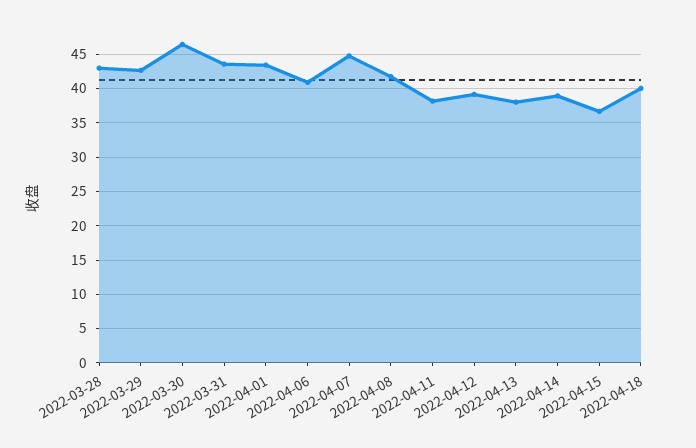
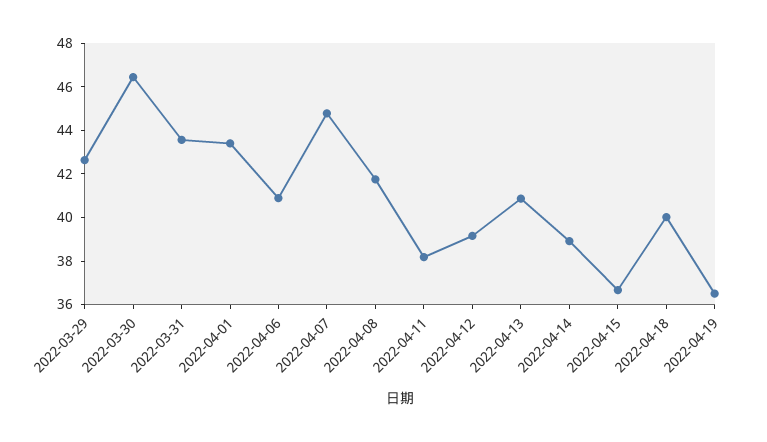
2022-03-28: 43 -> none
2022-04-13: 38 -> 41
2022-04-19: none -> 36.5

